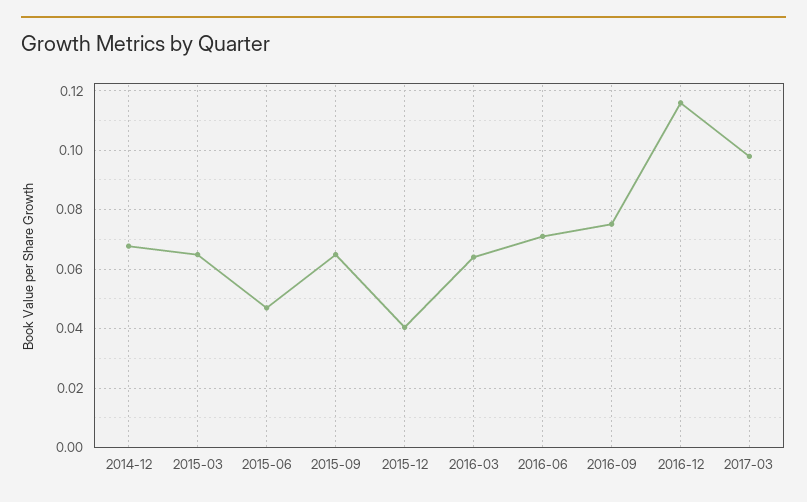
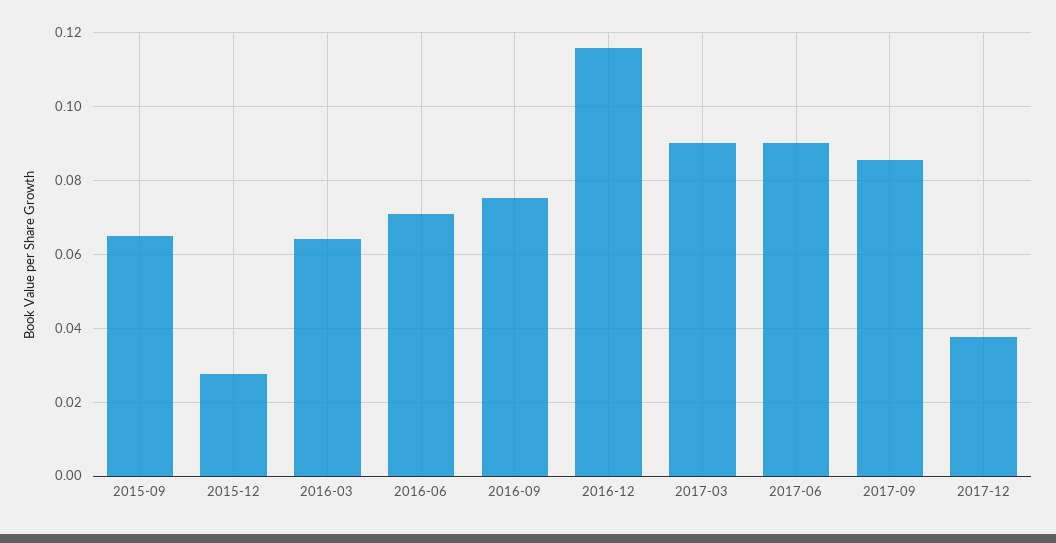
2014-12: 0.0675 -> none
2015-03: 0.065 -> none
2015-06: 0.0475 -> none
2015-12: 0.04 -> 0.028
2017-03: 0.0975 -> 0.09
2017-06: none -> 0.09
2017-09: none -> 0.086
2017-12: none -> 0.038

